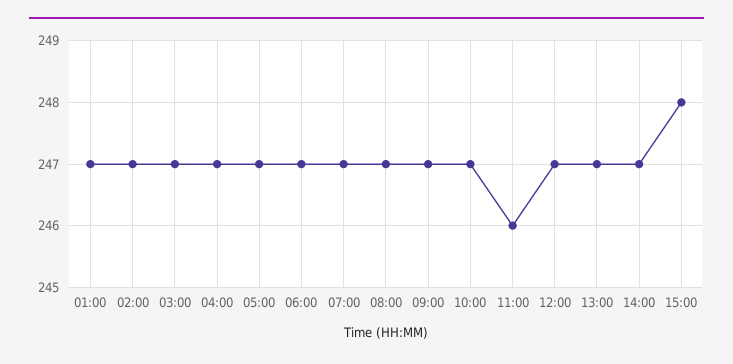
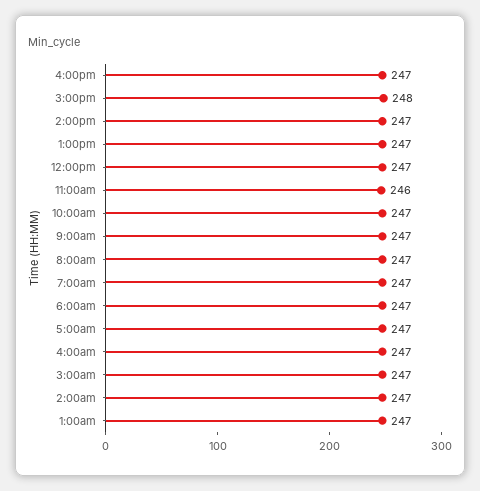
4:00pm: none -> 247

